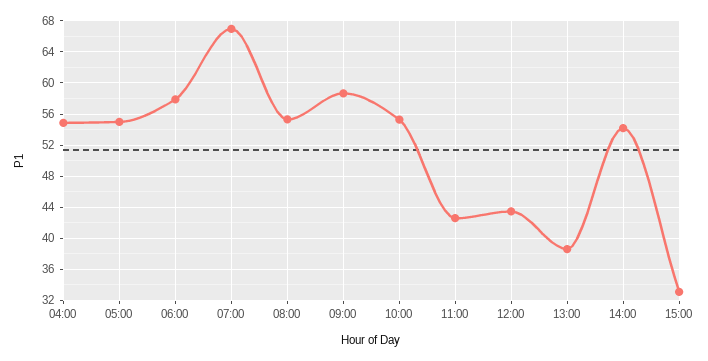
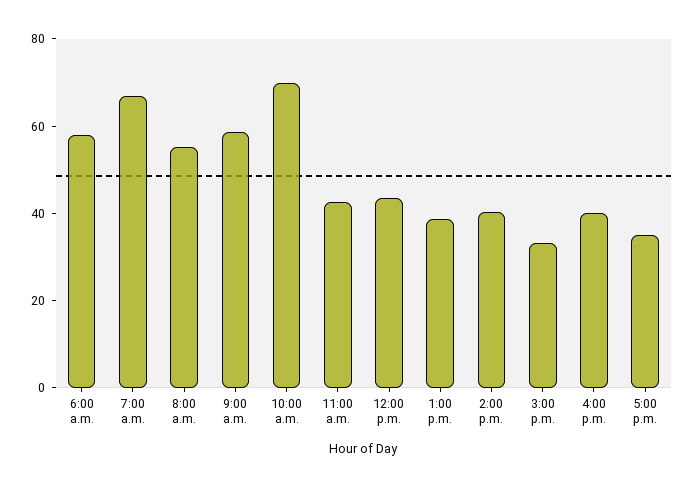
04:00: 55 -> none
05:00: 55 -> none
10:00: 55 -> 70
14:00: 54 -> 40
4:00 p.m.: none -> 40
5:00 p.m.: none -> 35

